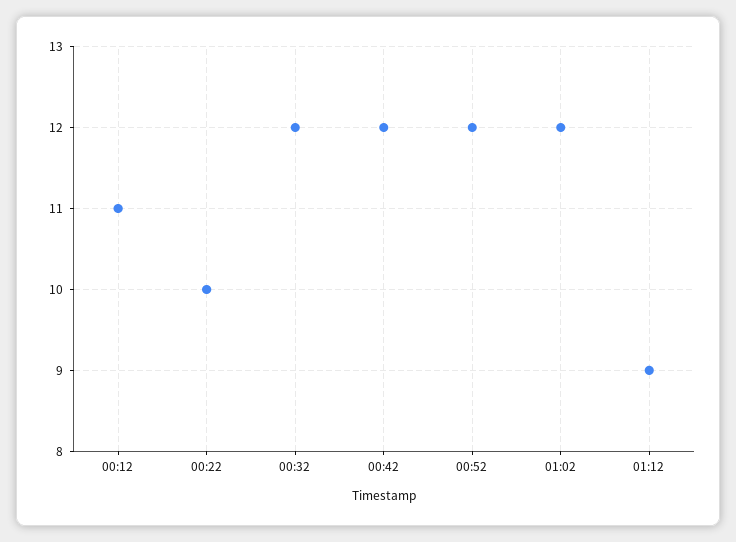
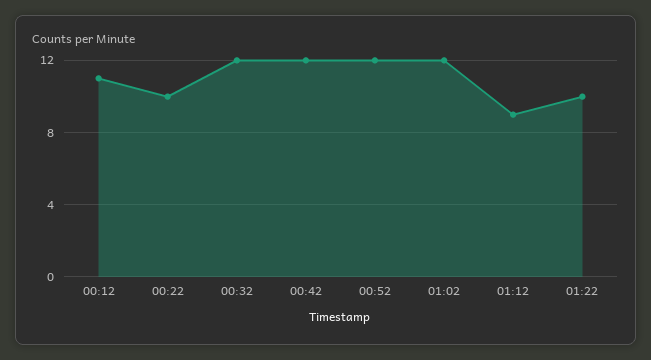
01:22: none -> 10

